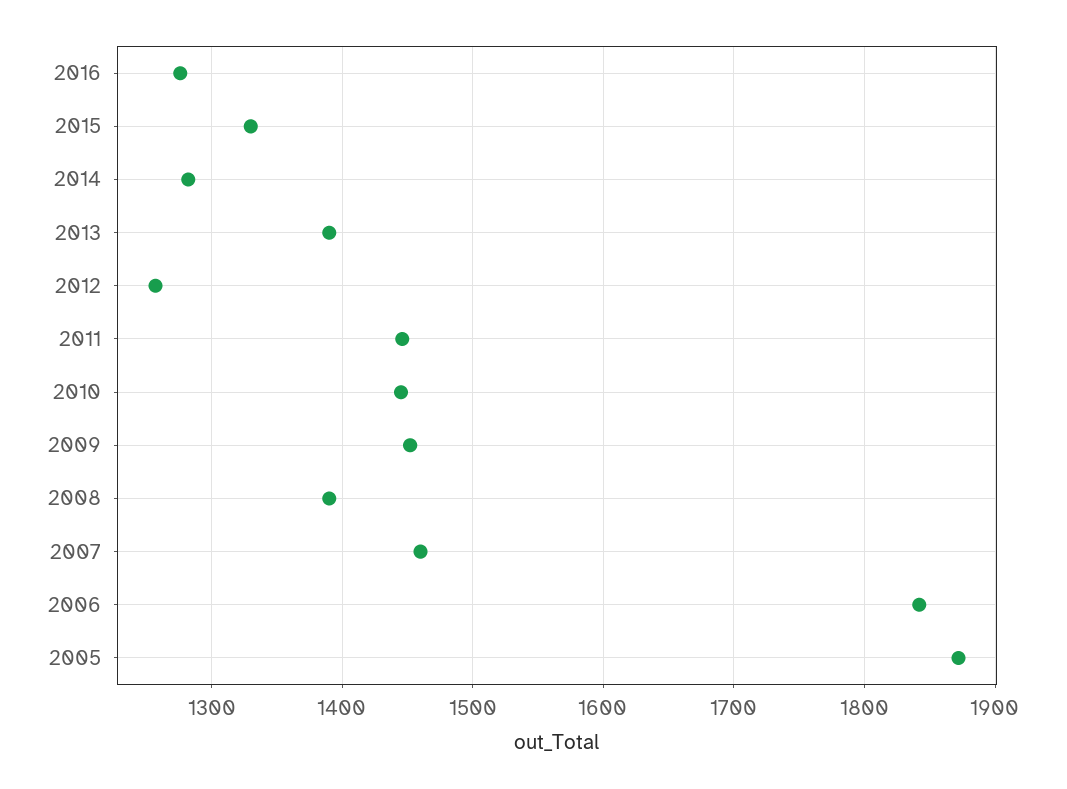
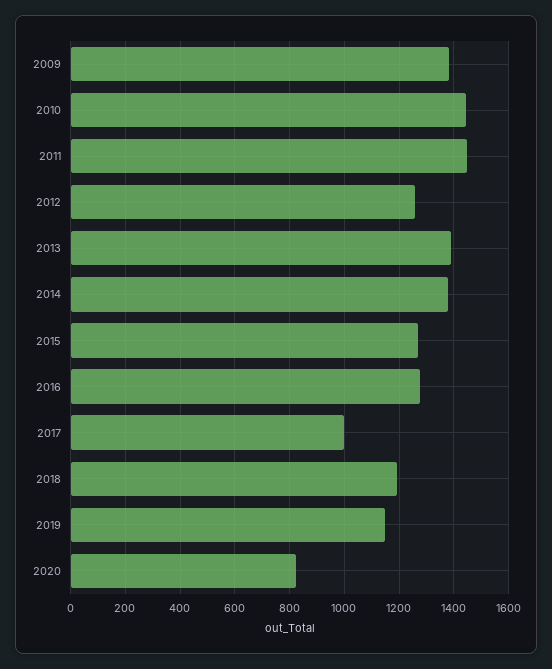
2015: 1330 -> 1275
2014: 1280 -> 1375
2009: 1450 -> 1375
2008: 1390 -> none
2007: 1460 -> none
2006: 1840 -> none
2005: 1870 -> none
2017: none -> 1000
2018: none -> 1200
2019: none -> 1150
2020: none -> 825

